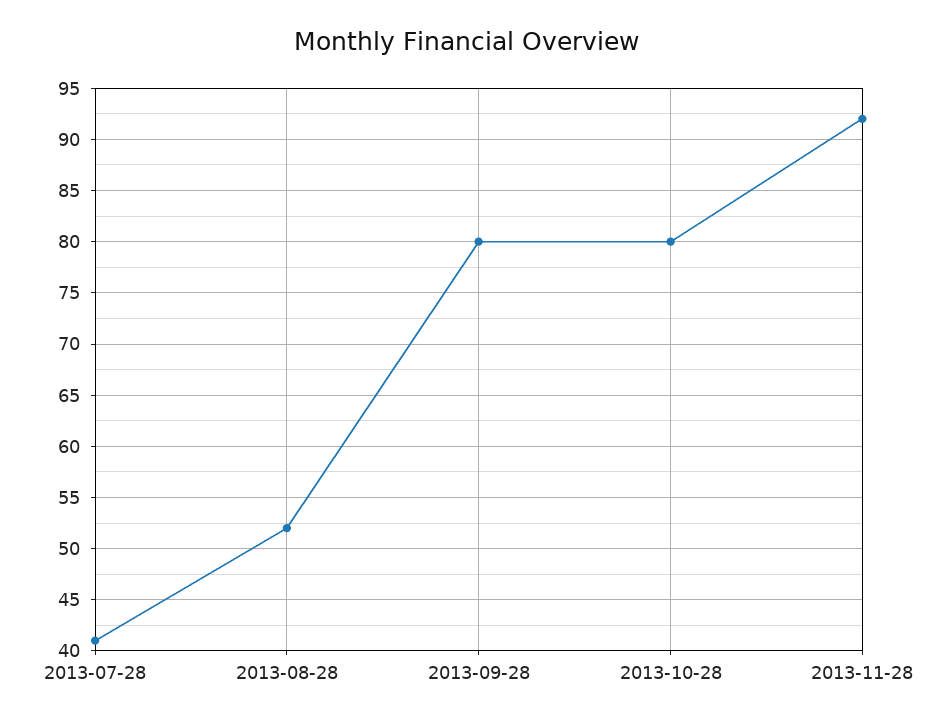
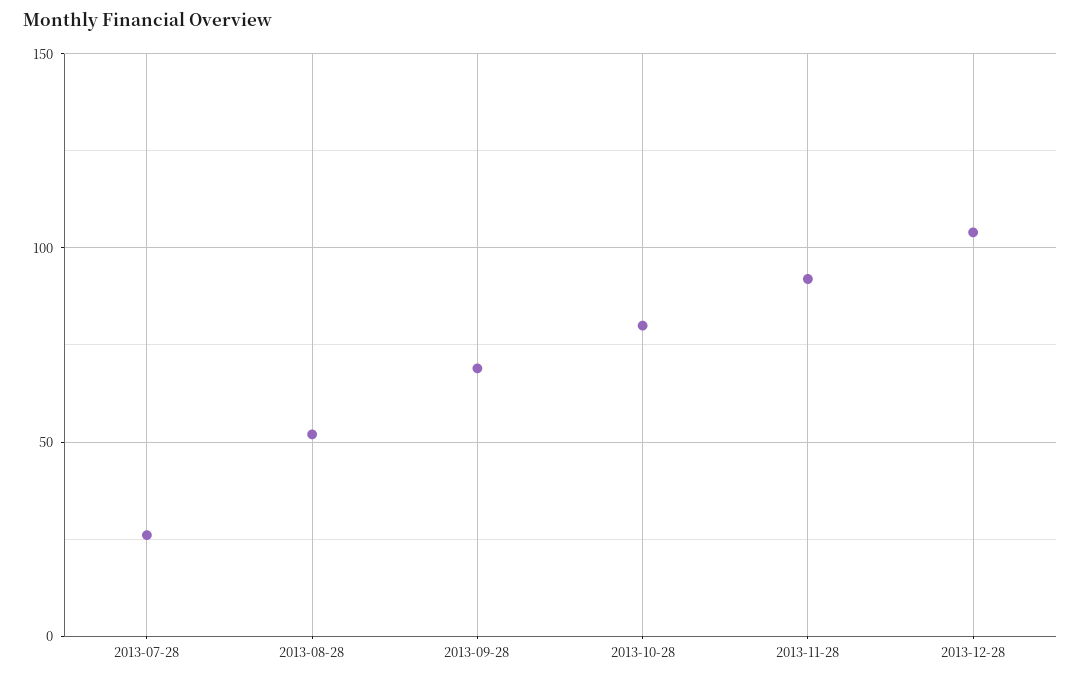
2013-07-28: 41 -> 25
2013-09-28: 80 -> 70
2013-12-28: none -> 105

